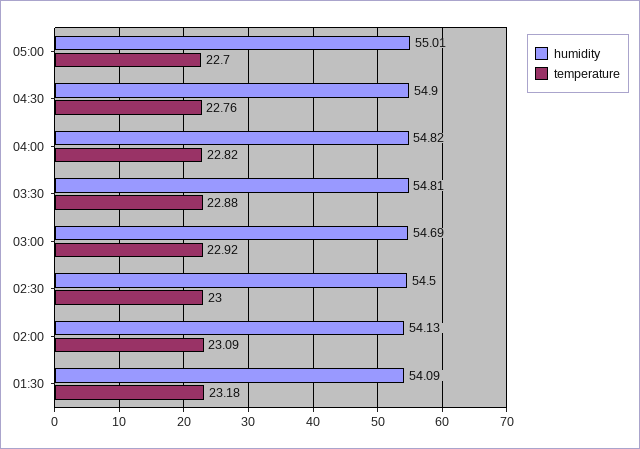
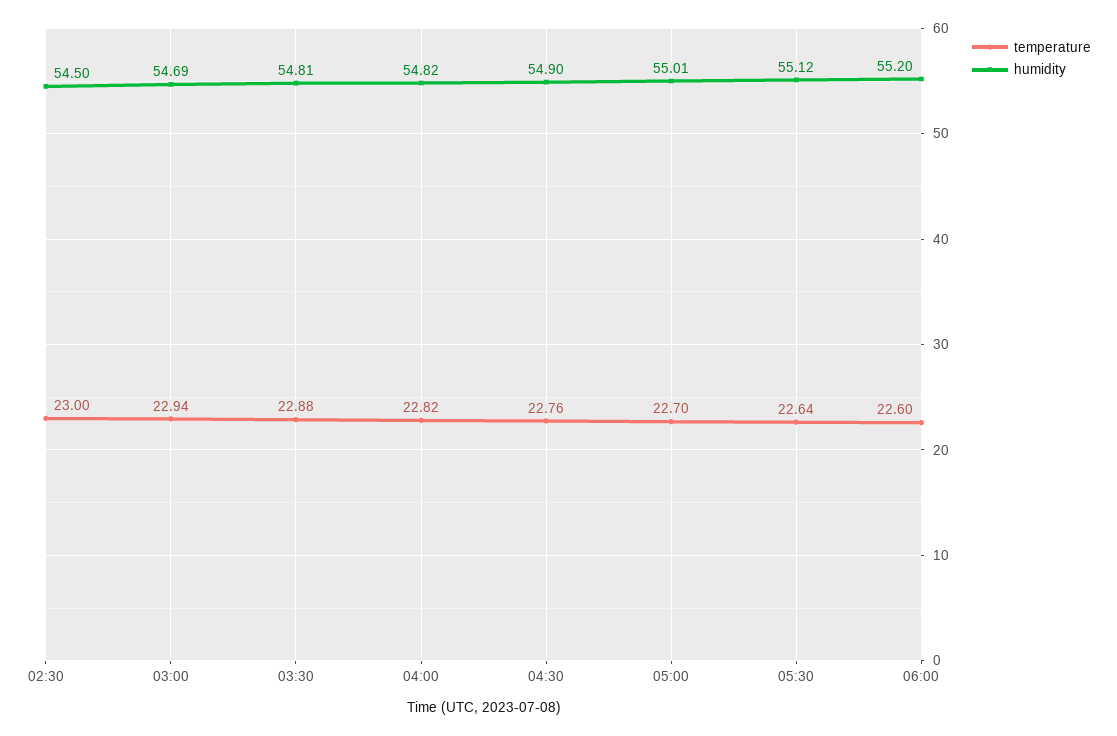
temperature, 03:00: 22.92 -> 22.94
humidity, 02:00: 54.13 -> none
temperature, 02:00: 23.09 -> none
humidity, 01:30: 54.09 -> none
temperature, 01:30: 23.18 -> none
temperature, 05:30: none -> 22.64
humidity, 05:30: none -> 55.12
temperature, 06:00: none -> 22.6
humidity, 06:00: none -> 55.2

